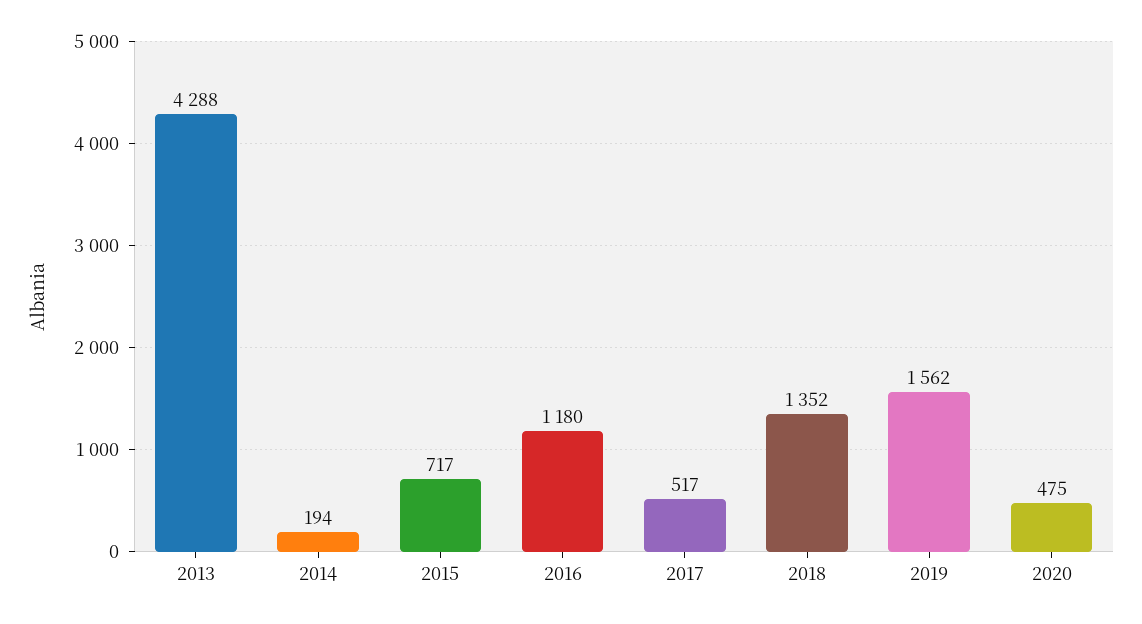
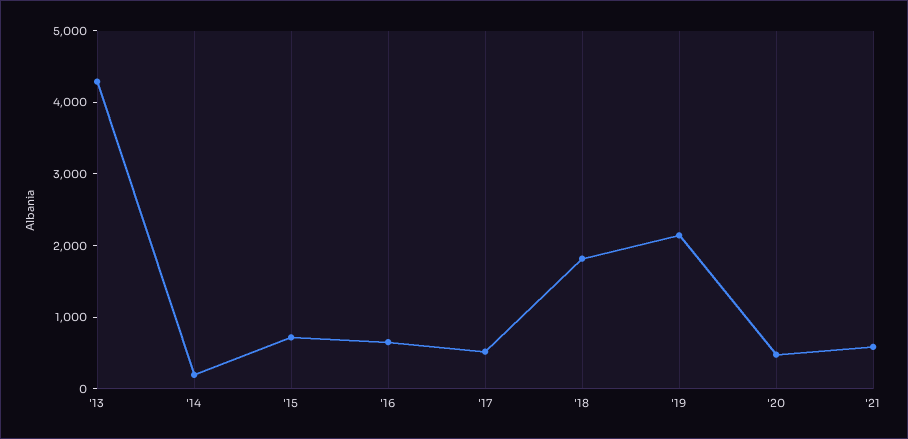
2016: 1180 -> 600
2018: 1352 -> 1800
2019: 1562 -> 2200
'21: none -> 600

